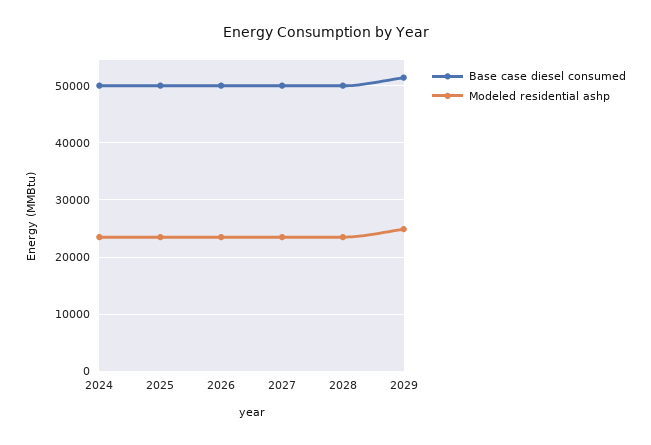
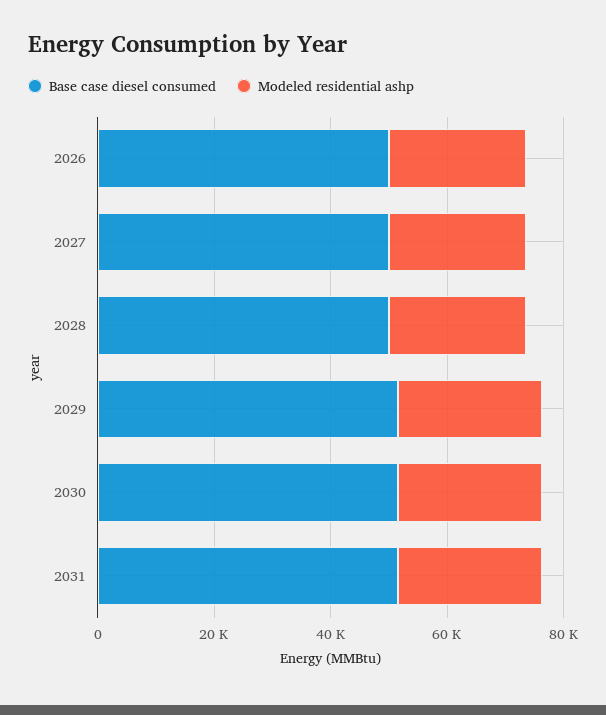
Base case diesel consumed, 2024: 50000 -> none
Modeled residential ashp, 2024: 24000 -> none
Base case diesel consumed, 2025: 50000 -> none
Modeled residential ashp, 2025: 24000 -> none
Base case diesel consumed, 2030: none -> 50000
Modeled residential ashp, 2030: none -> 25000
Base case diesel consumed, 2031: none -> 50000
Modeled residential ashp, 2031: none -> 25000

